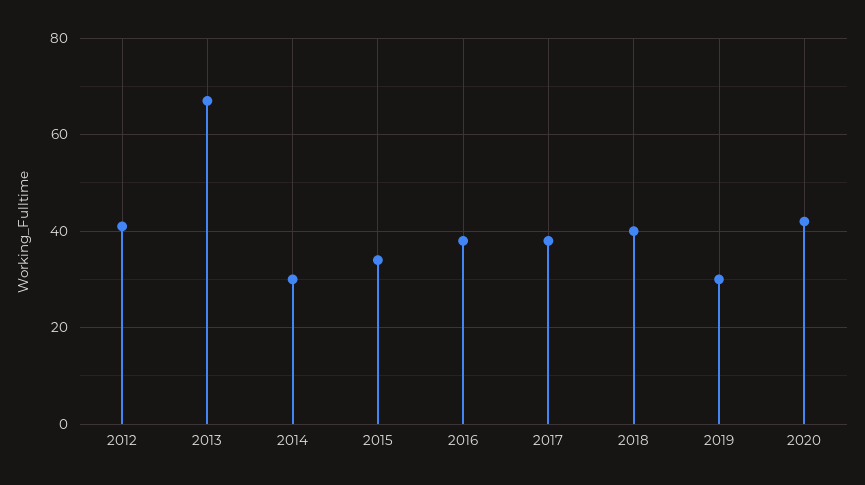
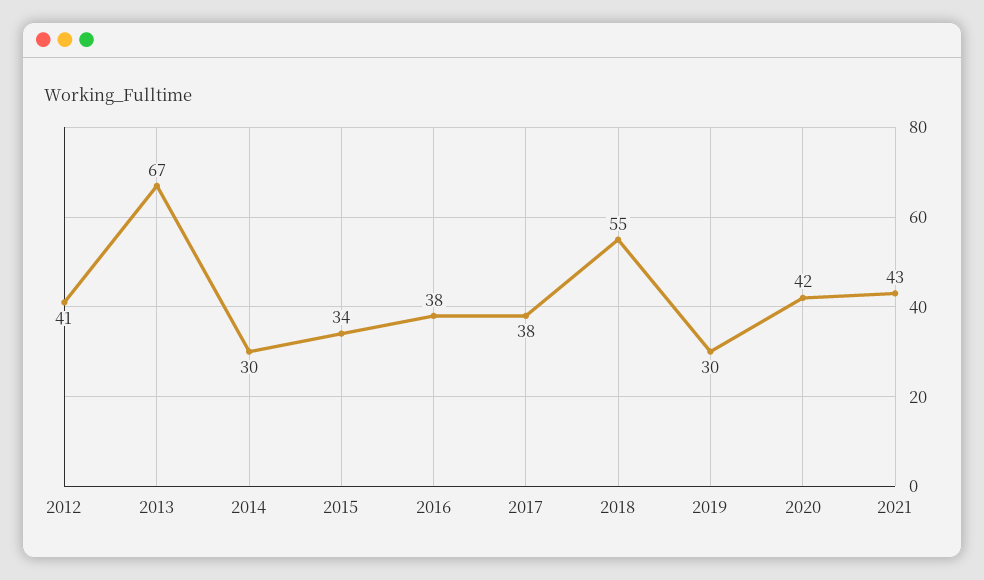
2018: 40 -> 55
2021: none -> 43

